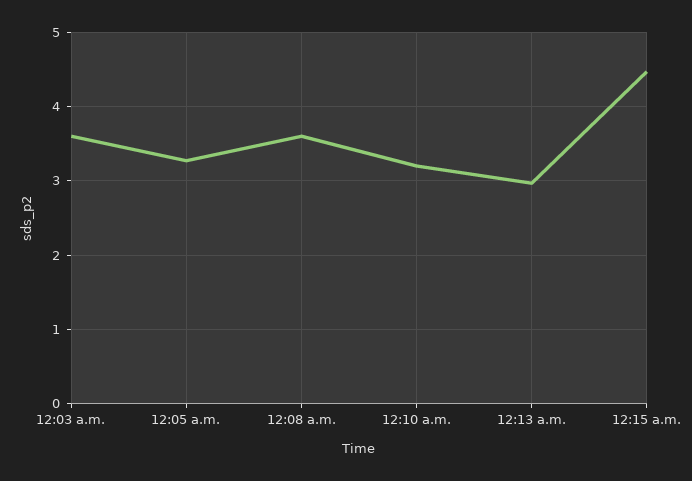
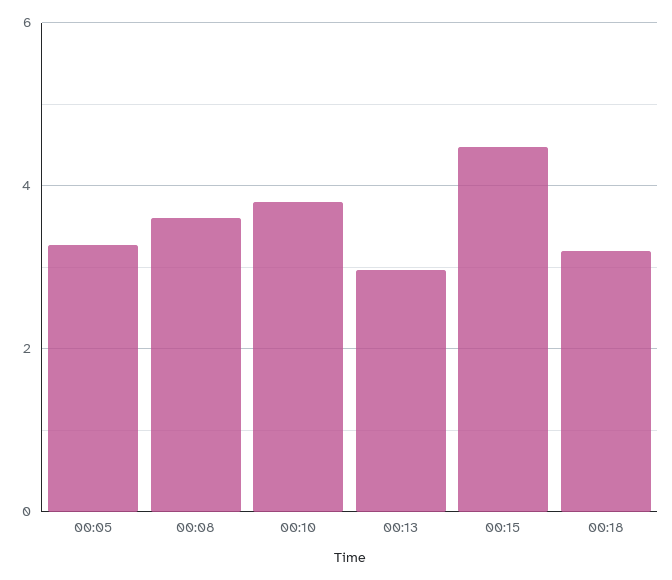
12:03 a.m.: 3.6 -> none
12:10 a.m.: 3.2 -> 3.8
00:18: none -> 3.2

